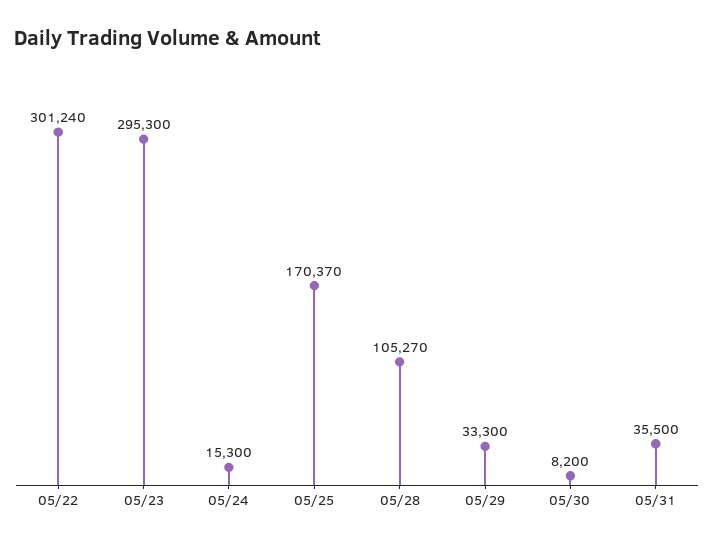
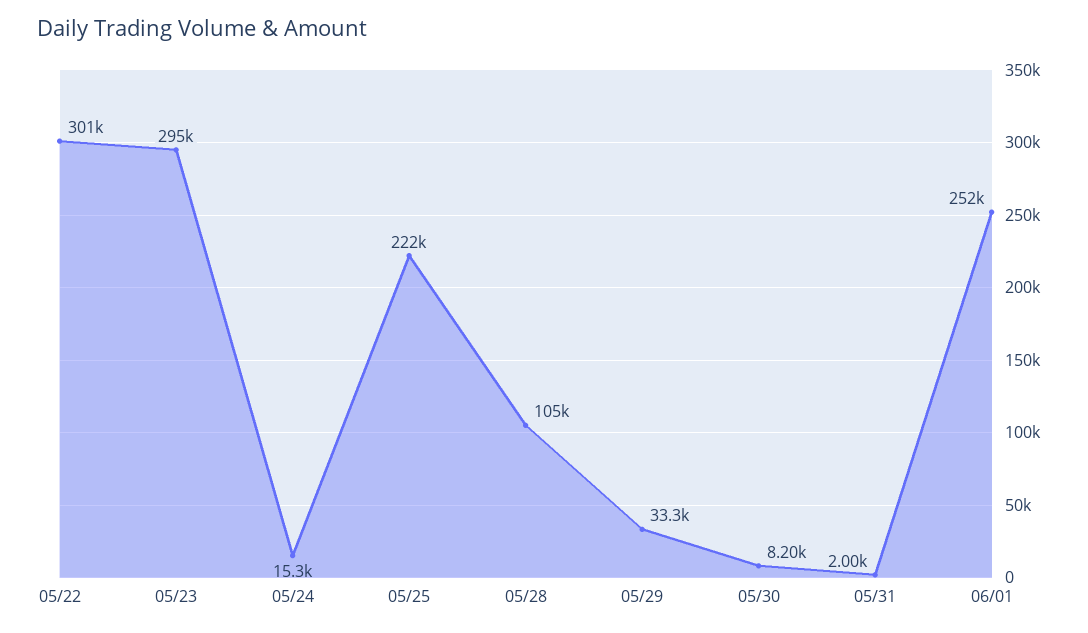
05/25: 170370 -> 222000
05/31: 35500 -> 2000
06/01: none -> 252000

